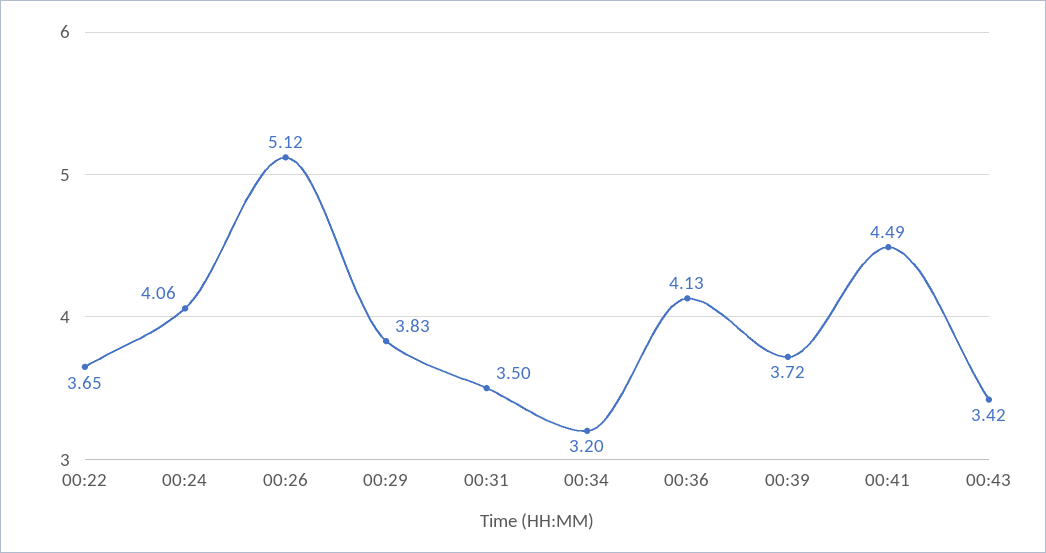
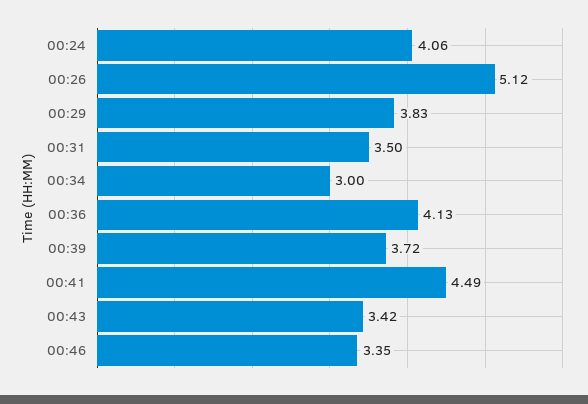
00:22: 3.65 -> none
00:34: 3.2 -> 3
00:46: none -> 3.35

